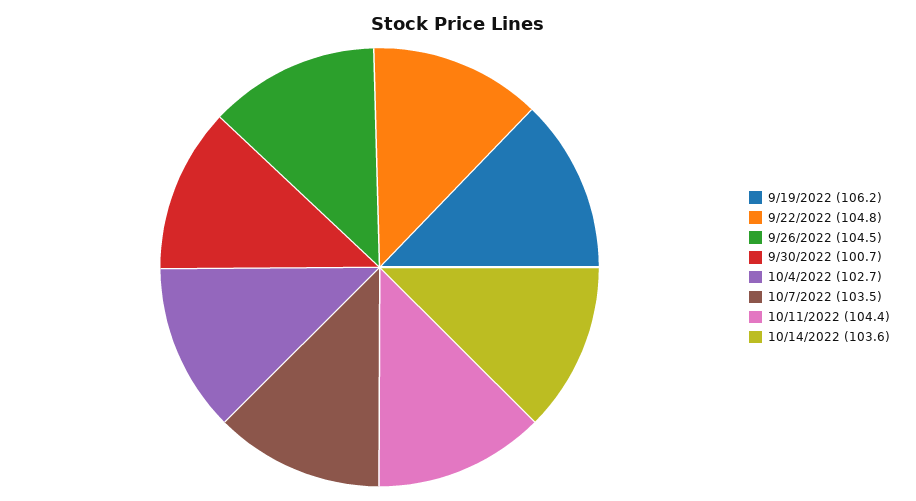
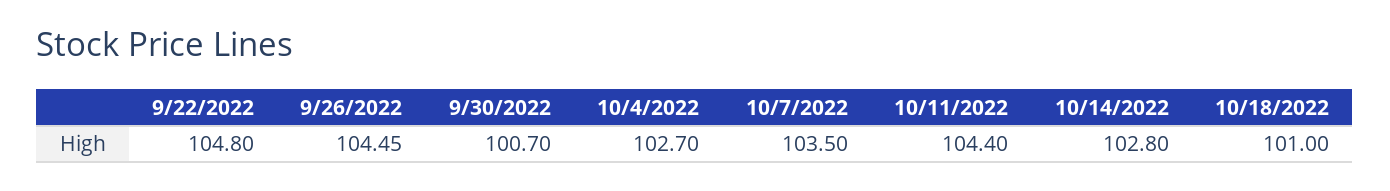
9/19/2022: 106.2 -> none
10/14/2022: 103.6 -> 102.8
10/18/2022: none -> 101

